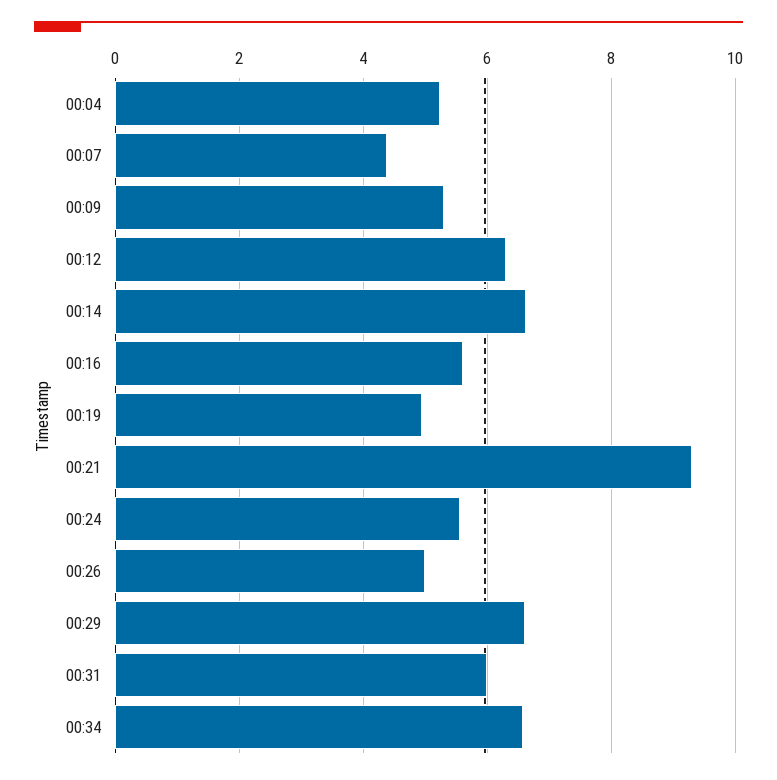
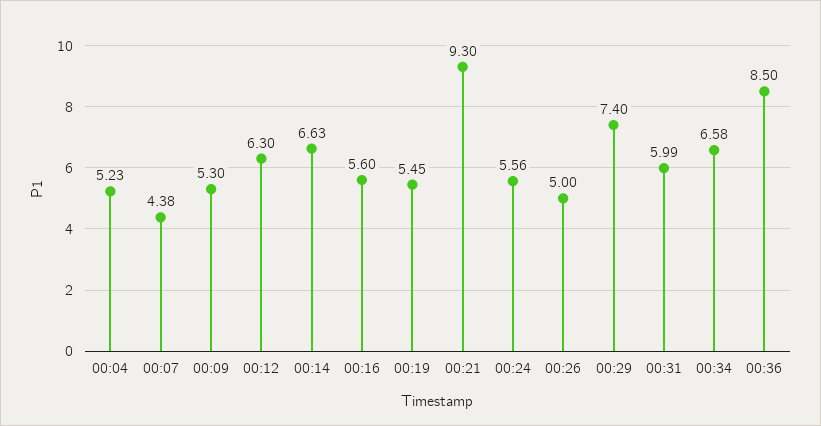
00:19: 5 -> 5.45
00:29: 6.6 -> 7.4
00:36: none -> 8.5

